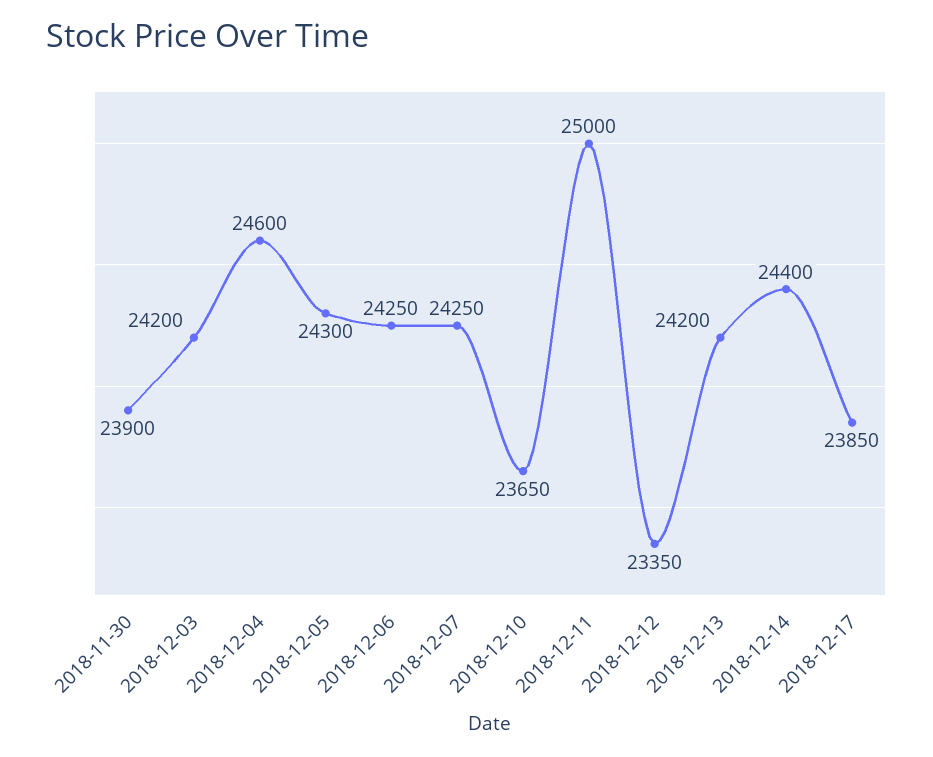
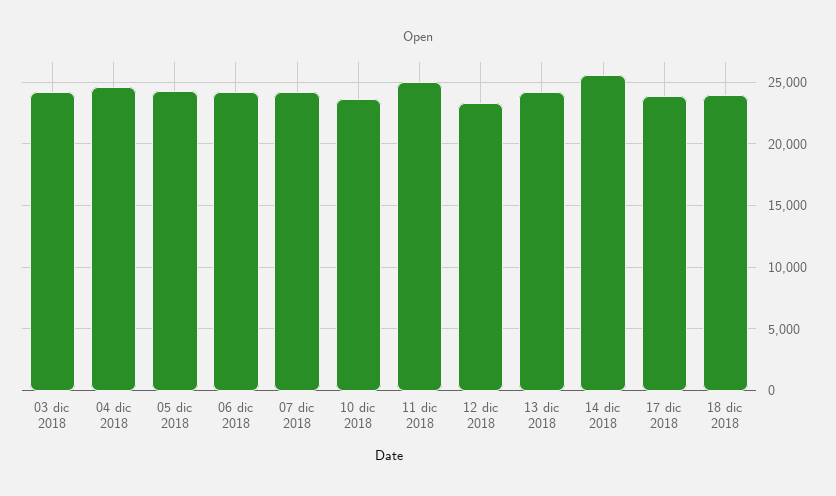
2018-11-30: 23900 -> none
2018-12-14: 24400 -> 25500
18 dic 2018: none -> 24000

